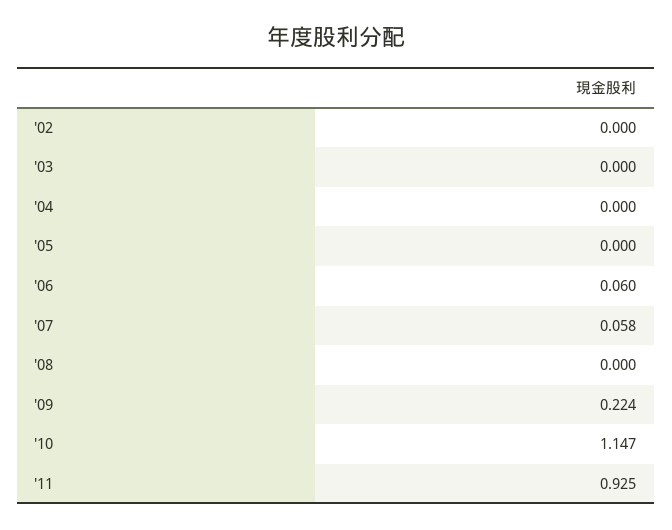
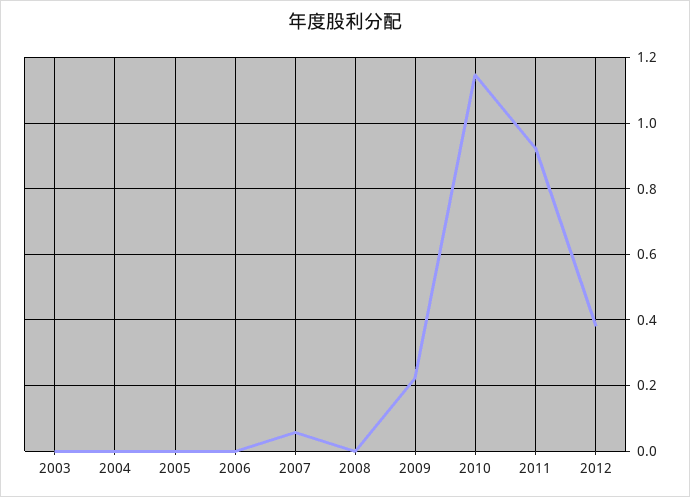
'02: 0 -> none
'06: 0.06 -> 0
2012: none -> 0.38

